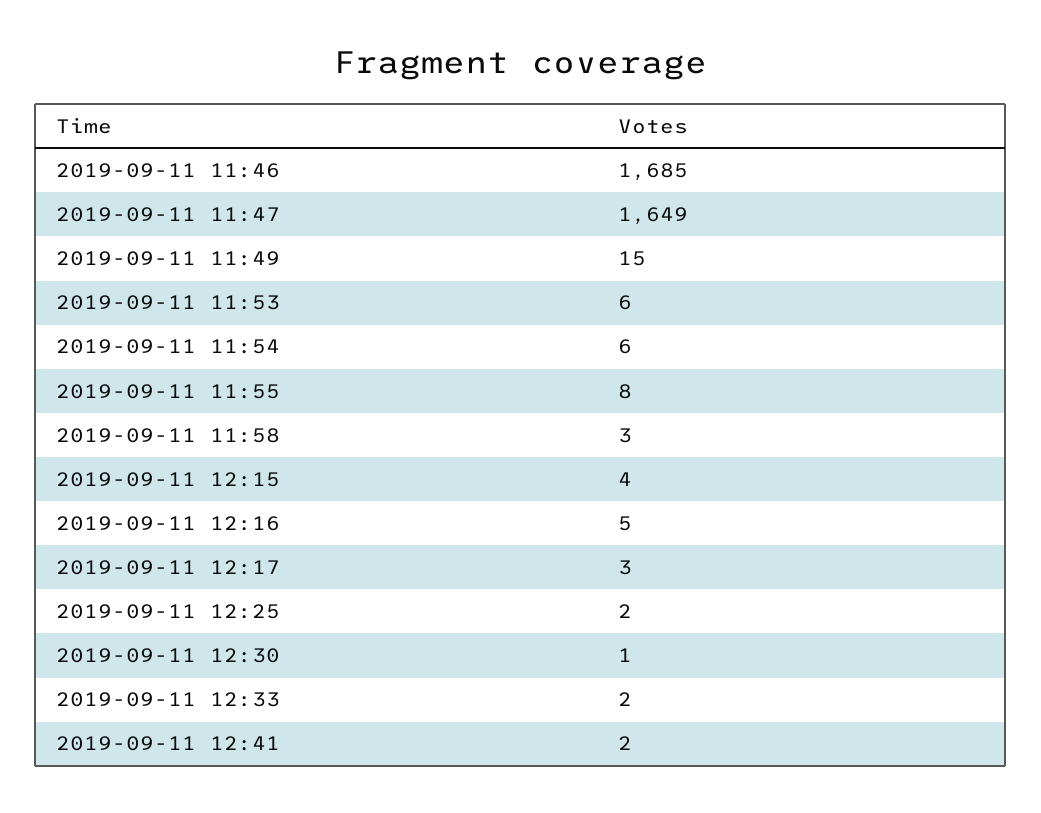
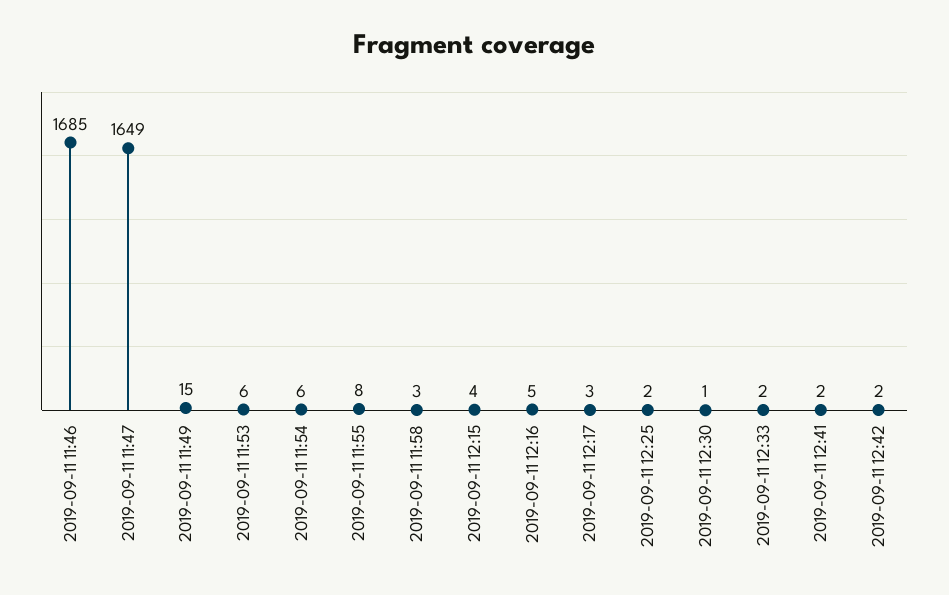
2019-09-11 12:42: none -> 2

